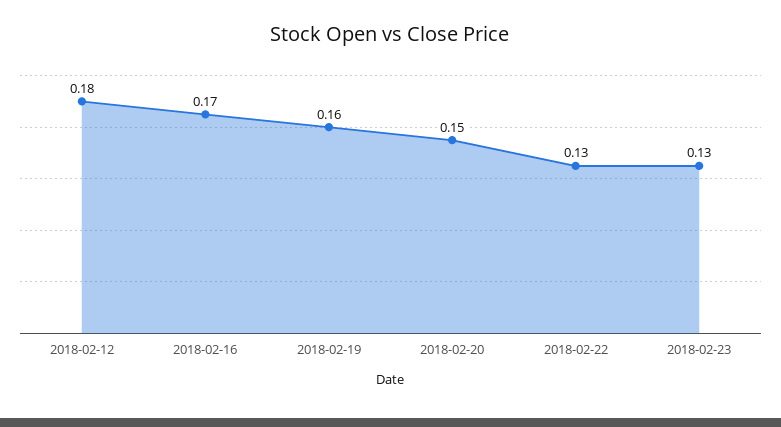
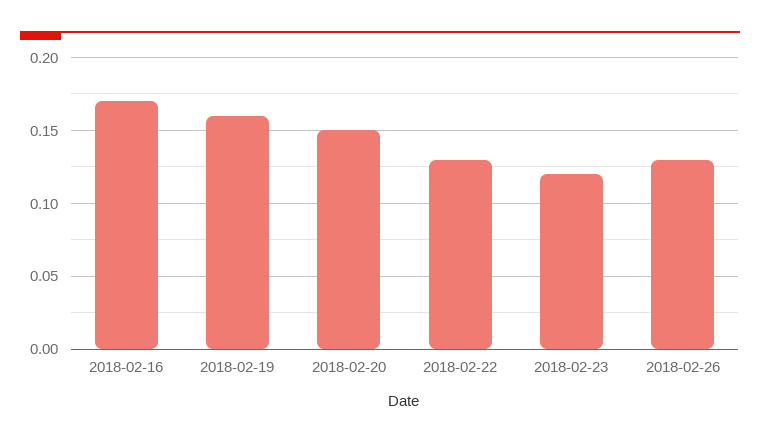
2018-02-12: 0.18 -> none
2018-02-23: 0.13 -> 0.12
2018-02-26: none -> 0.13

